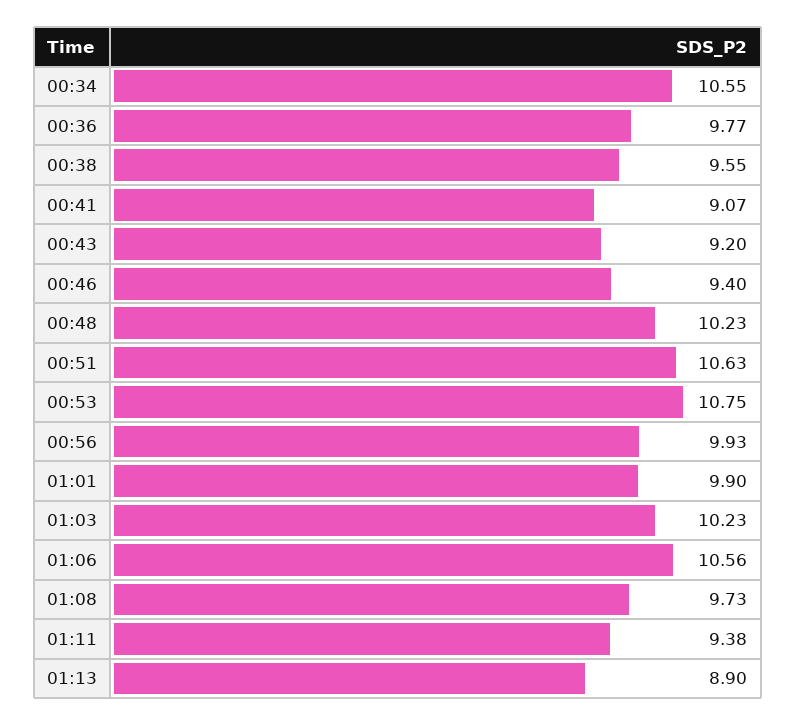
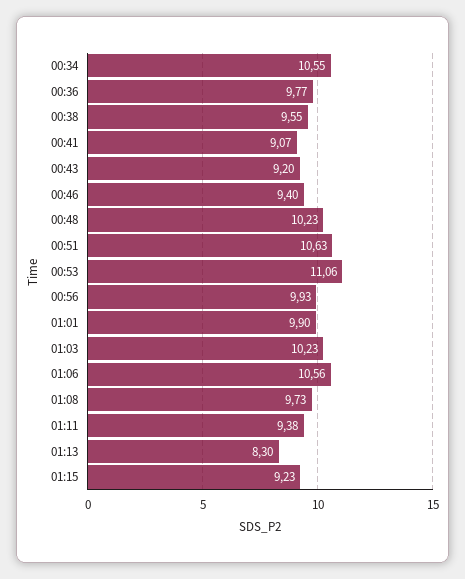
00:53: 10.75 -> 11.06
01:13: 8.9 -> 8.3
01:15: none -> 9.23

